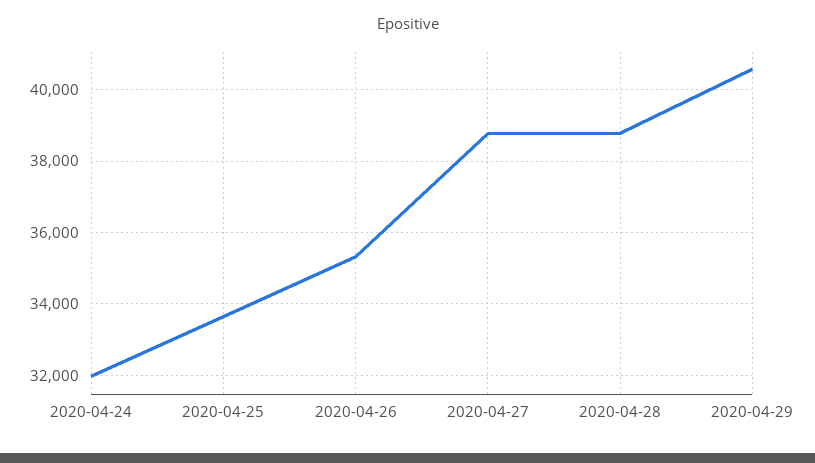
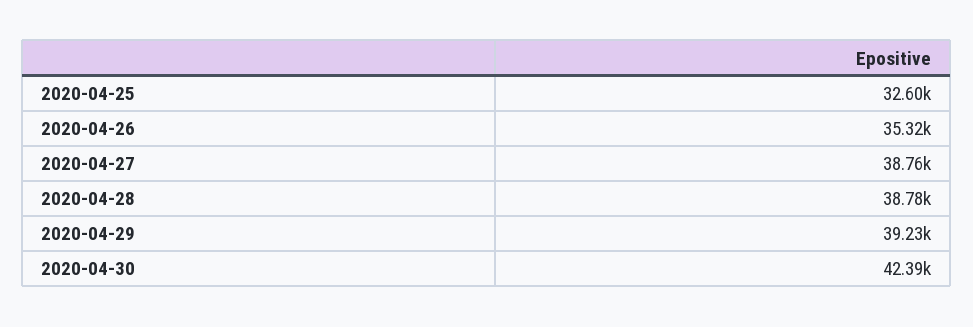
2020-04-24: 32000 -> none
2020-04-25: 33600 -> 32600
2020-04-29: 40600 -> 39230
2020-04-30: none -> 42390

